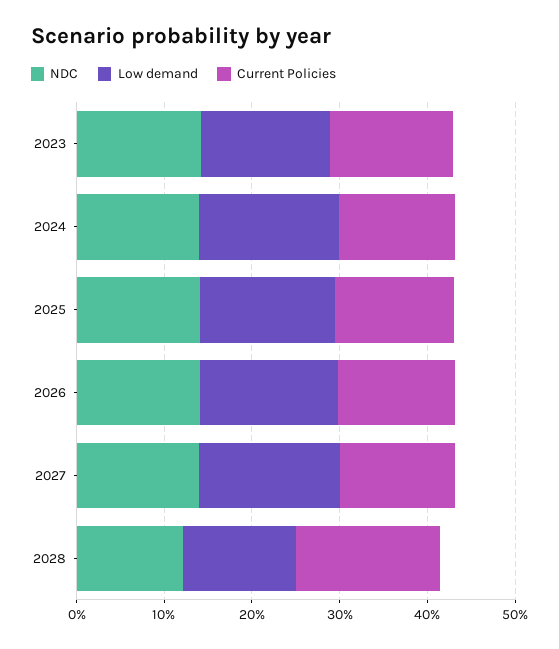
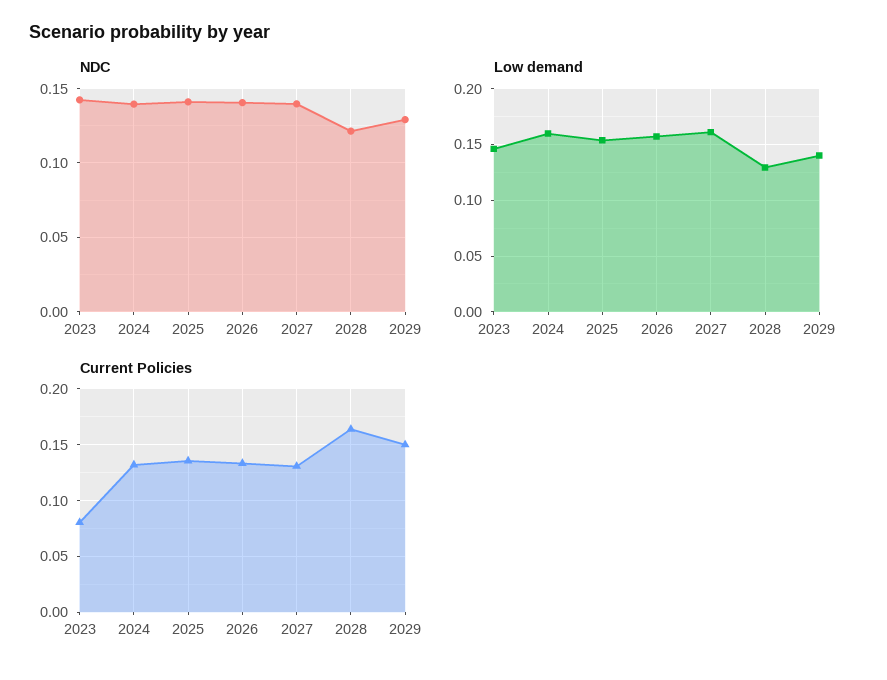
Current Policies, 2023: 0.14 -> 0.08
NDC, 2029: none -> 0.13
Low demand, 2029: none -> 0.14
Current Policies, 2029: none -> 0.15

